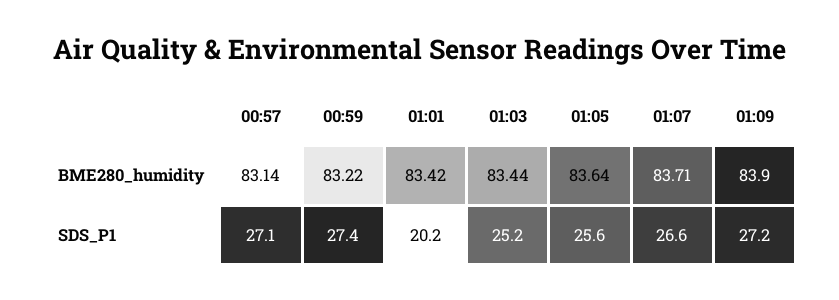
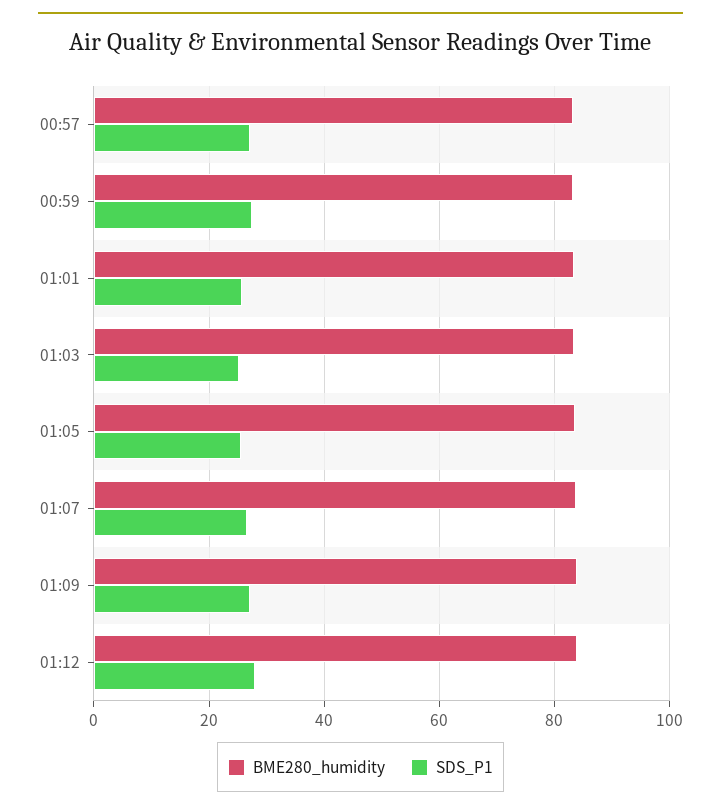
SDS_P1, 01:01: 20.2 -> 26
BME280_humidity, 01:12: none -> 84
SDS_P1, 01:12: none -> 28

